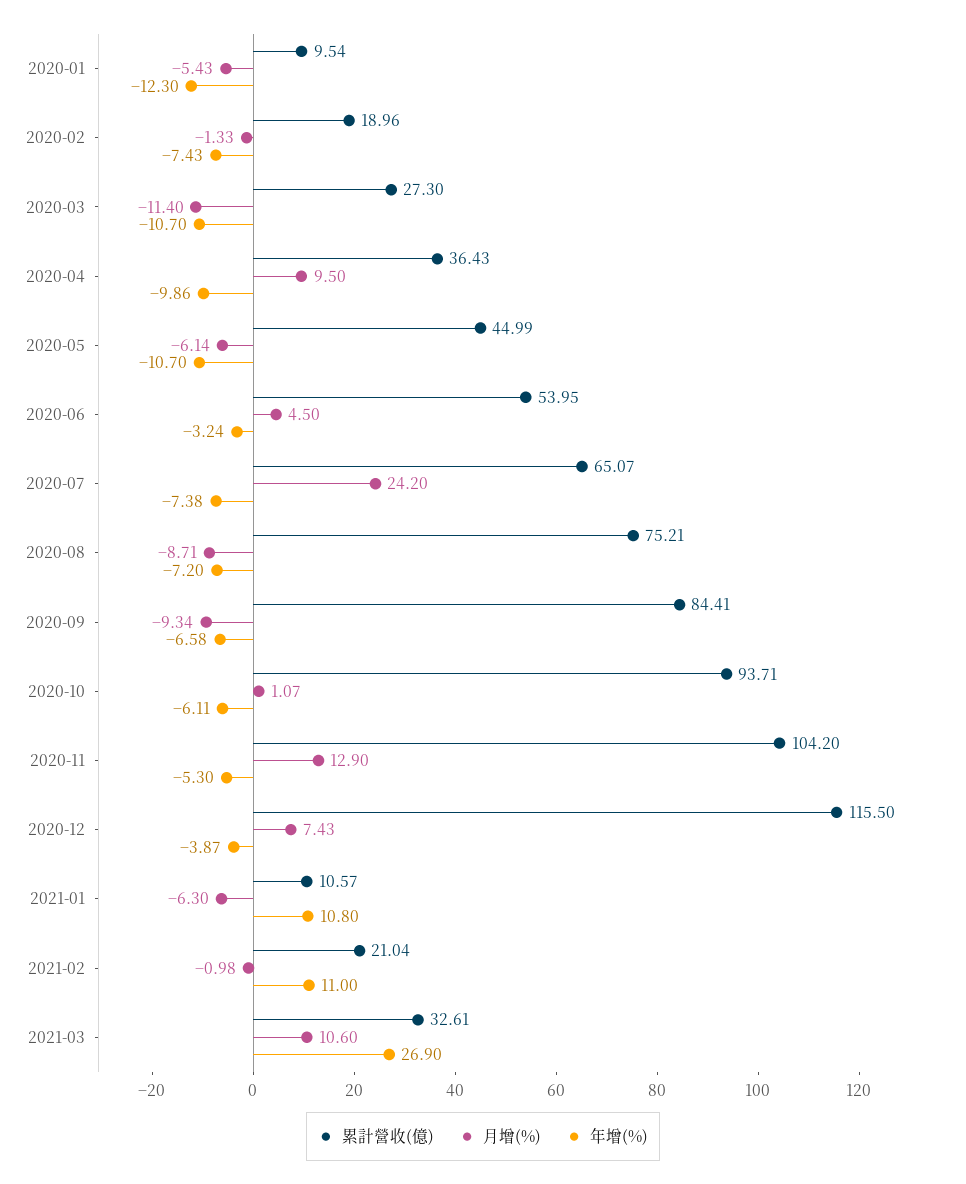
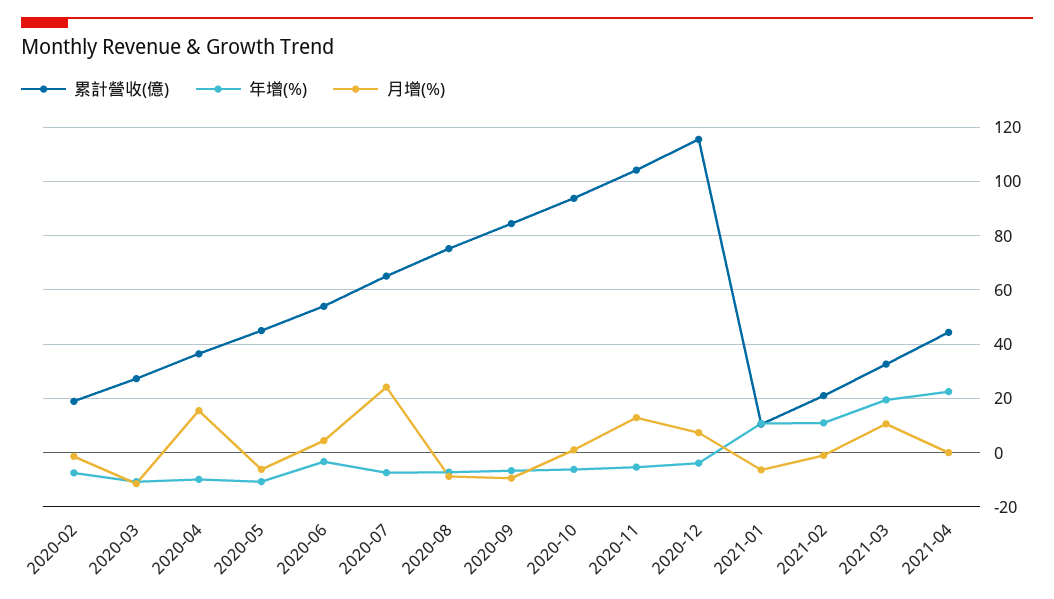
累計營收(億), 2020-01: 9.54 -> none
月增(%), 2020-01: -5.43 -> none
年增(%), 2020-01: -12.3 -> none
月增(%), 2020-04: 9.5 -> 15
年增(%), 2021-03: 26.9 -> 20
累計營收(億), 2021-04: none -> 45
年增(%), 2021-04: none -> 22.5
月增(%), 2021-04: none -> 0

